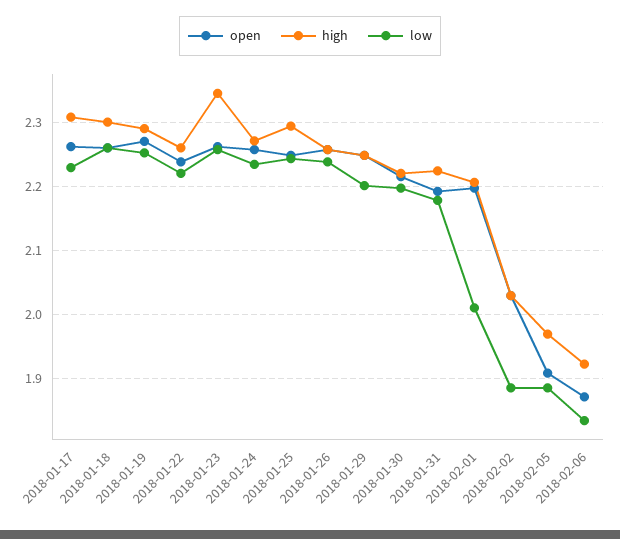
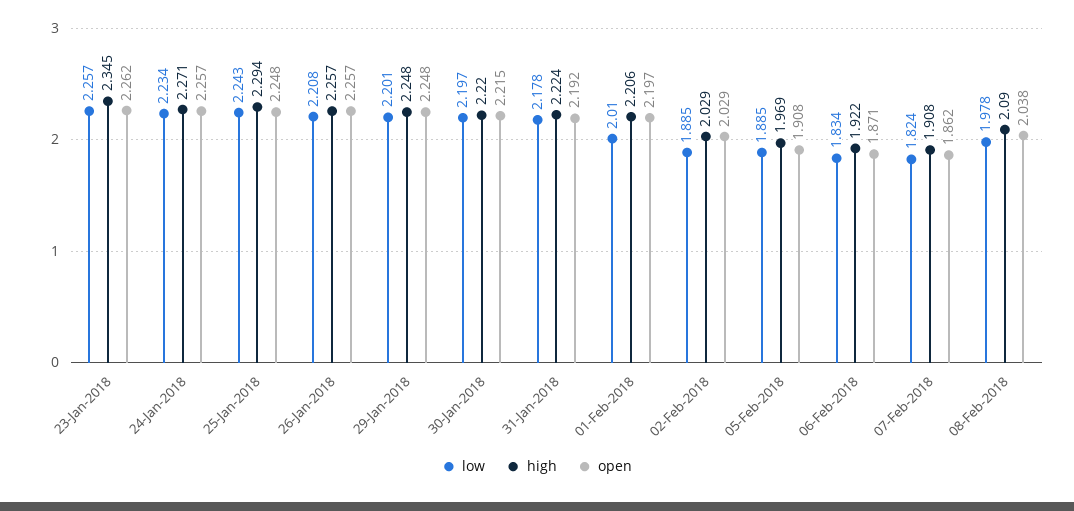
open, 2018-01-17: 2.26 -> none
high, 2018-01-17: 2.31 -> none
low, 2018-01-17: 2.23 -> none
open, 2018-01-18: 2.26 -> none
high, 2018-01-18: 2.3 -> none
low, 2018-01-18: 2.26 -> none
open, 2018-01-19: 2.27 -> none
high, 2018-01-19: 2.29 -> none
low, 2018-01-19: 2.25 -> none
open, 2018-01-22: 2.24 -> none
high, 2018-01-22: 2.26 -> none
low, 2018-01-22: 2.22 -> none
low, 2018-01-26: 2.24 -> 2.208
low, 07-Feb-2018: none -> 1.824
high, 07-Feb-2018: none -> 1.908
open, 07-Feb-2018: none -> 1.862
low, 08-Feb-2018: none -> 1.978
high, 08-Feb-2018: none -> 2.09
open, 08-Feb-2018: none -> 2.038

